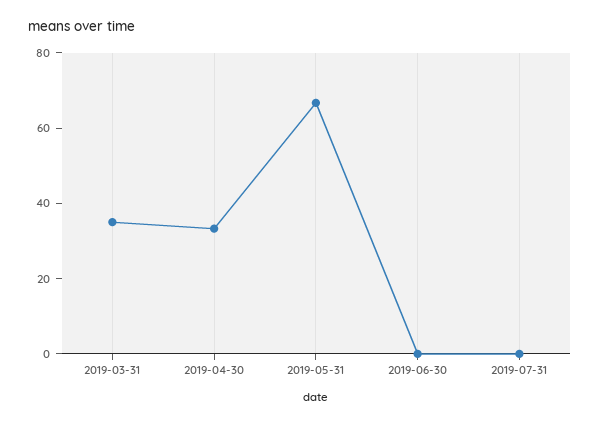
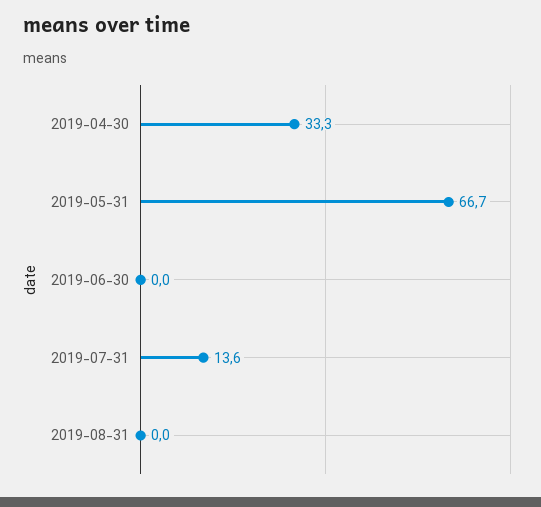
2019-03-31: 35 -> none
2019-07-31: 0 -> 13.6
2019-08-31: none -> 0

